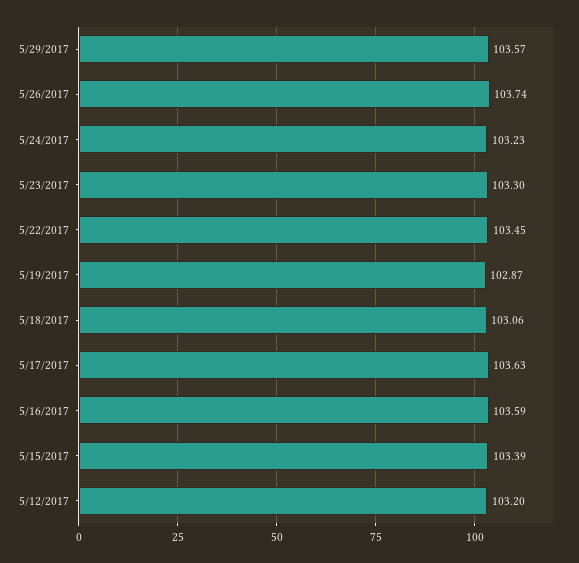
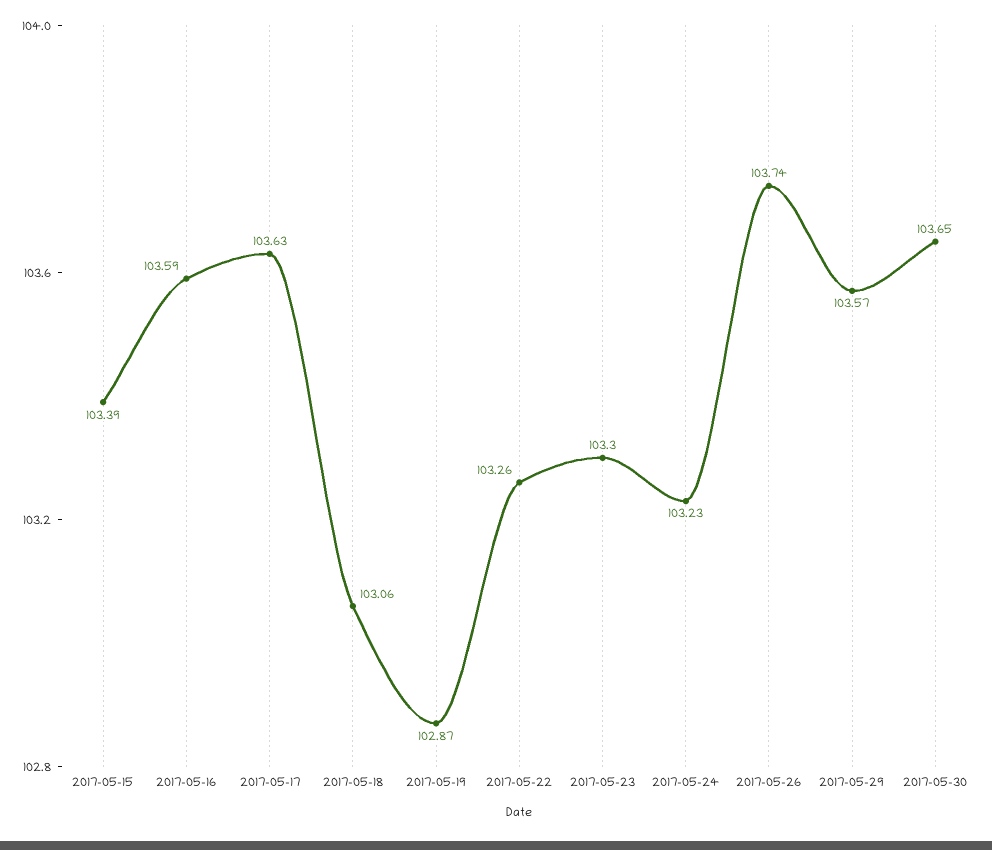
5/22/2017: 103.45 -> 103.26
5/12/2017: 103.2 -> none
2017-05-30: none -> 103.65

